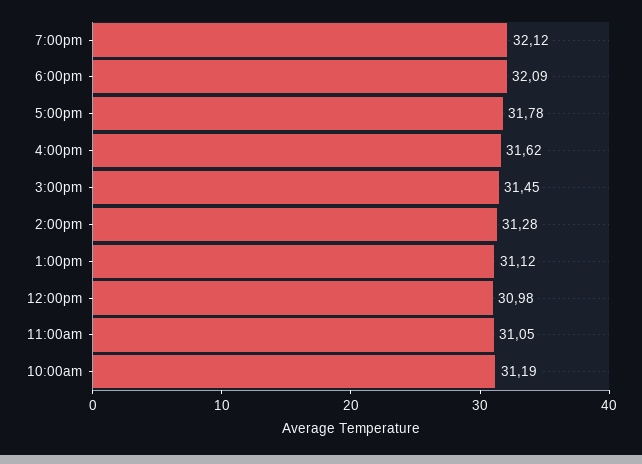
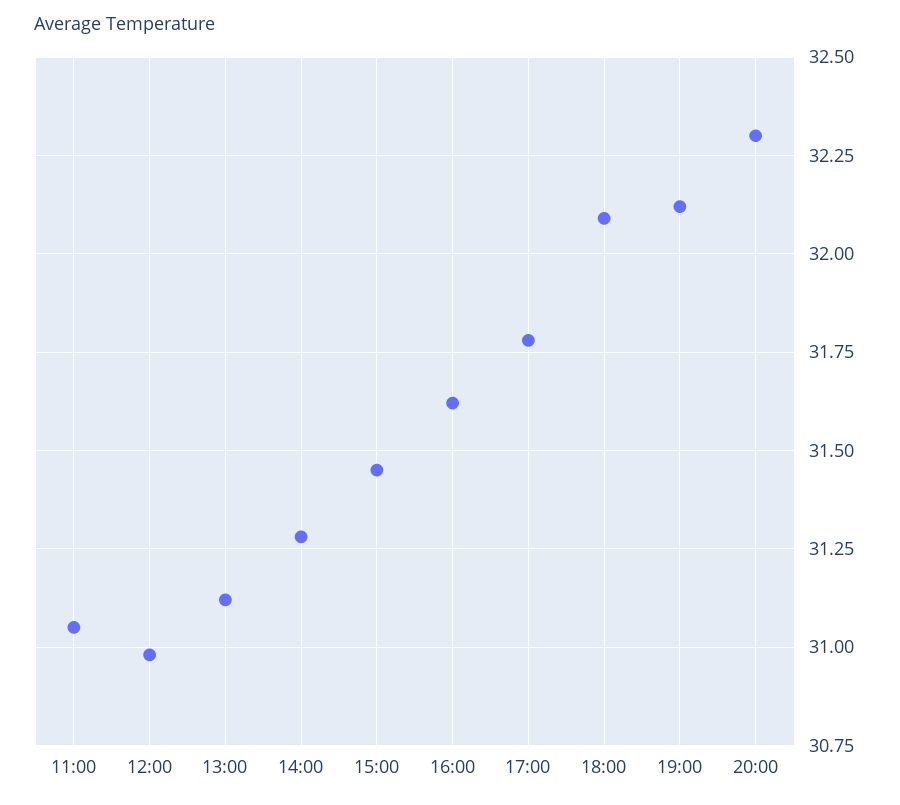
10:00am: 31.19 -> none
20:00: none -> 32.3

